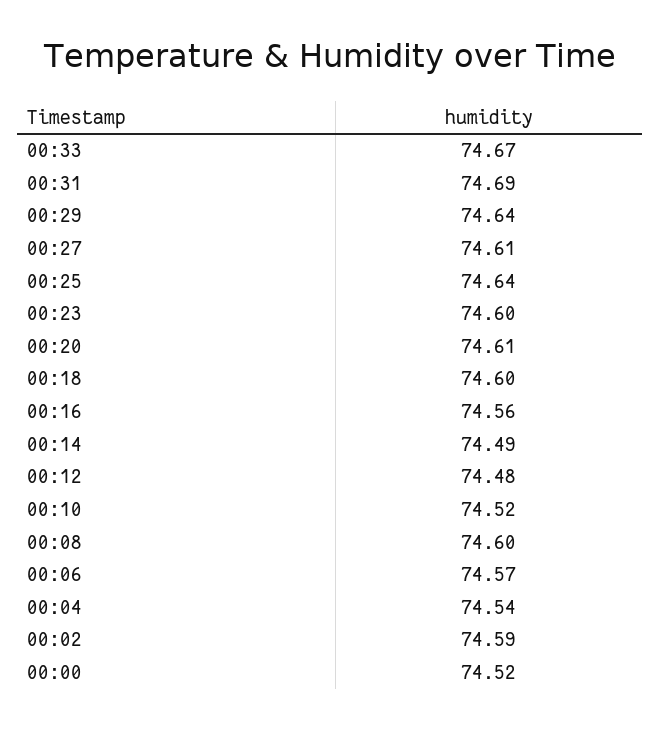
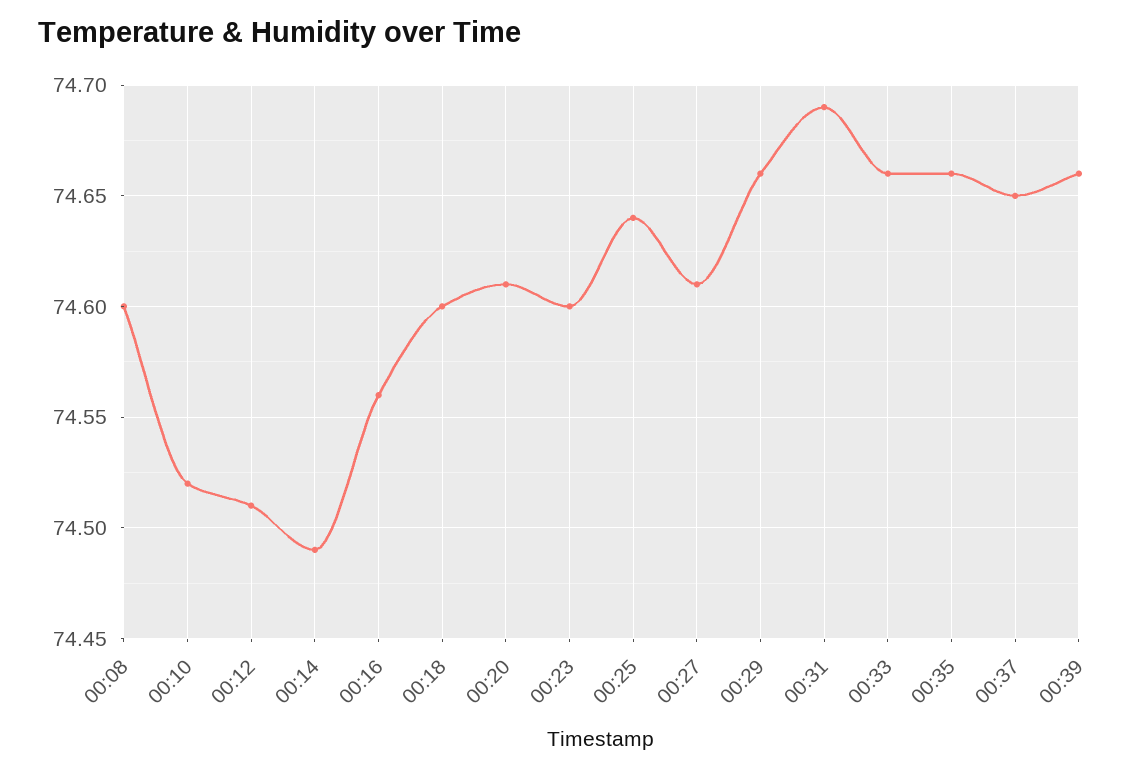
00:33: 74.67 -> 74.66
00:29: 74.64 -> 74.66
00:12: 74.48 -> 74.51
00:06: 74.57 -> none
00:04: 74.54 -> none
00:02: 74.59 -> none
00:00: 74.52 -> none
00:35: none -> 74.66
00:37: none -> 74.65
00:39: none -> 74.66

